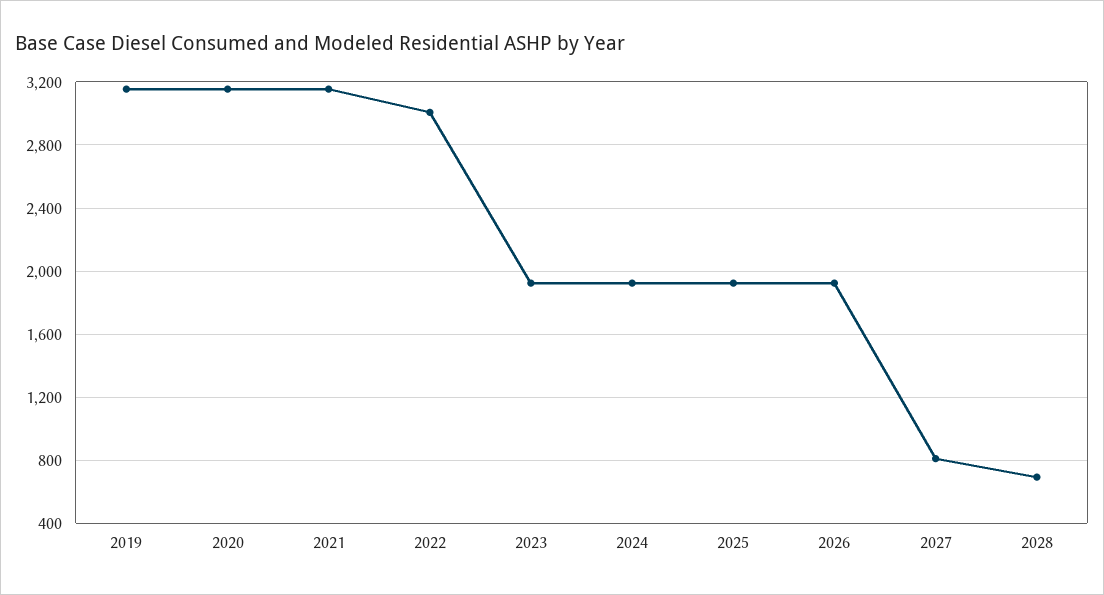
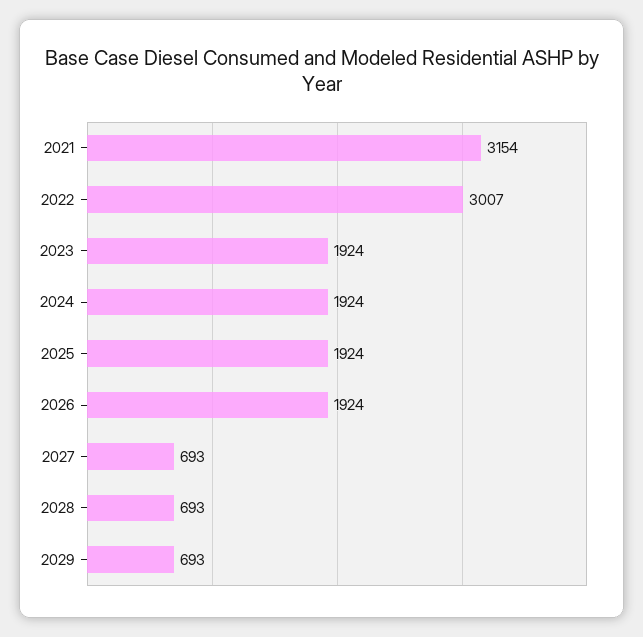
2019: 3150 -> none
2020: 3150 -> none
2027: 800 -> 693
2029: none -> 693

